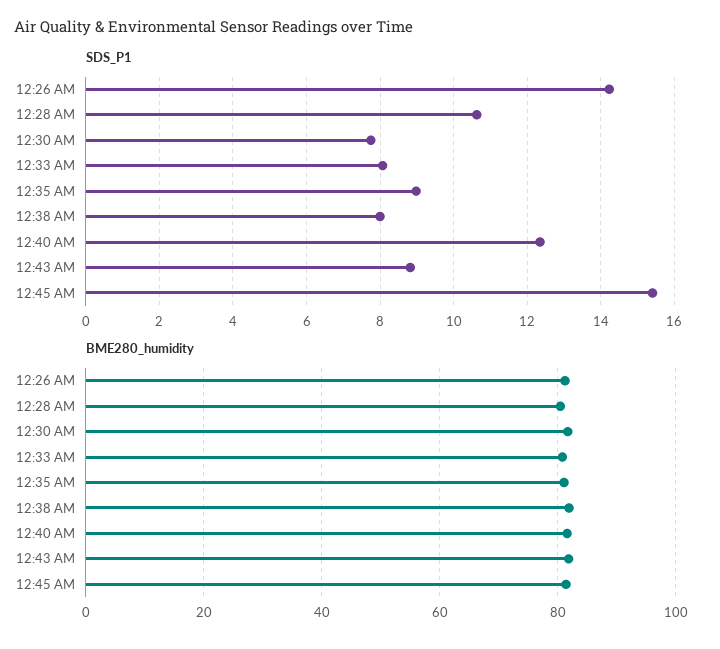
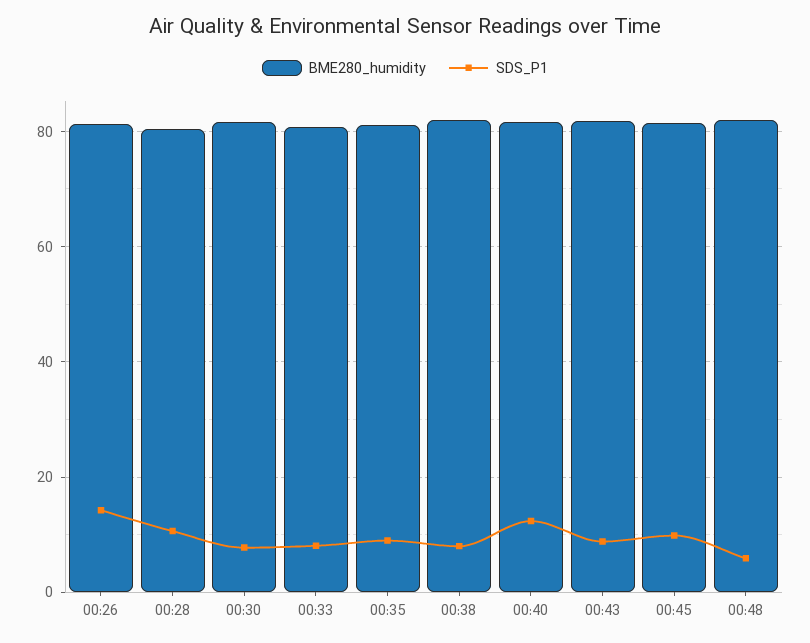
SDS_P1, 12:45 AM: 15.4 -> 10
BME280_humidity, 00:48: none -> 82
SDS_P1, 00:48: none -> 6

